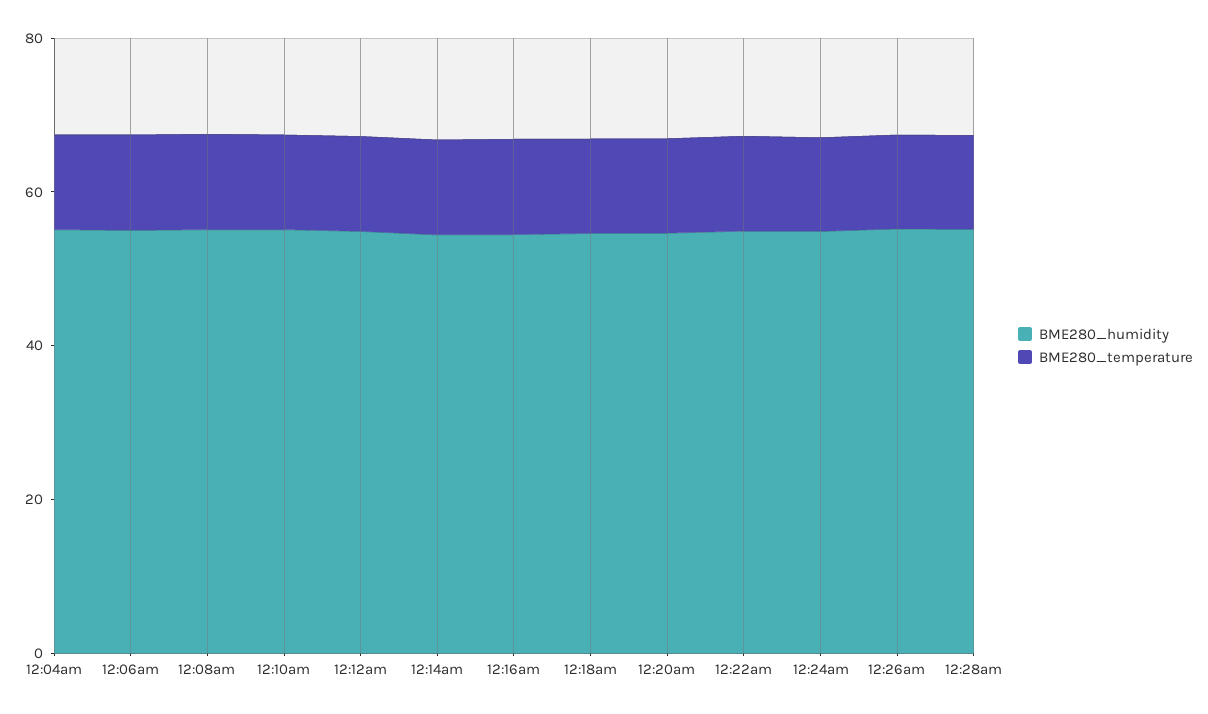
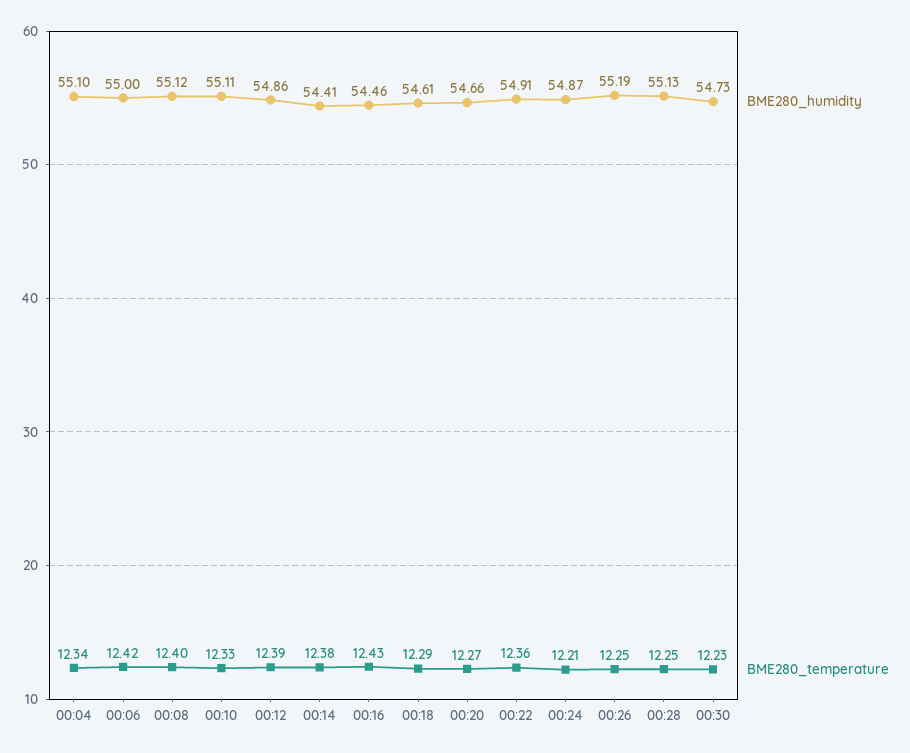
BME280_humidity, 00:30: none -> 54.73
BME280_temperature, 00:30: none -> 12.23

